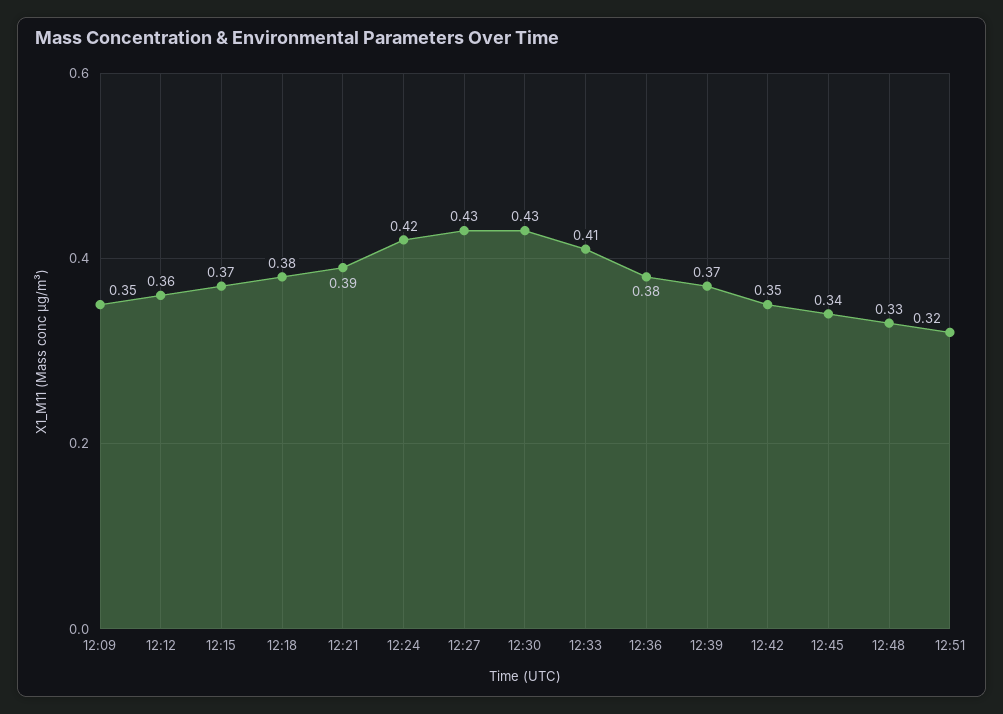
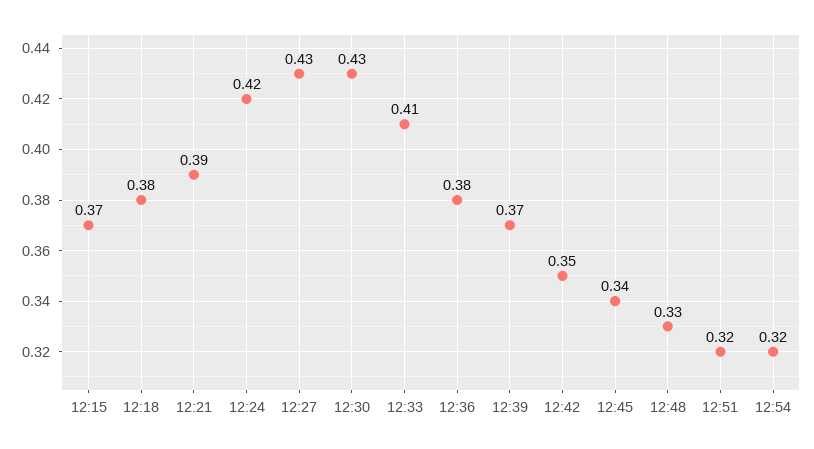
12:09: 0.35 -> none
12:12: 0.36 -> none
12:54: none -> 0.32

